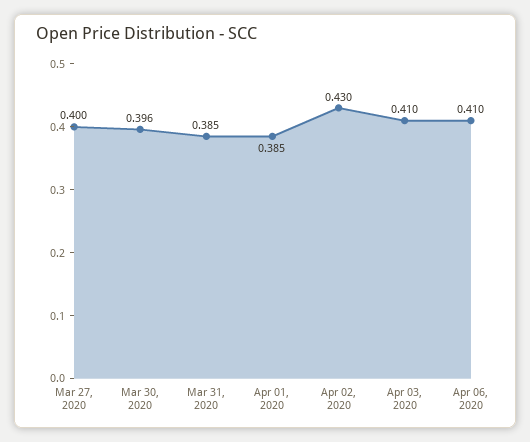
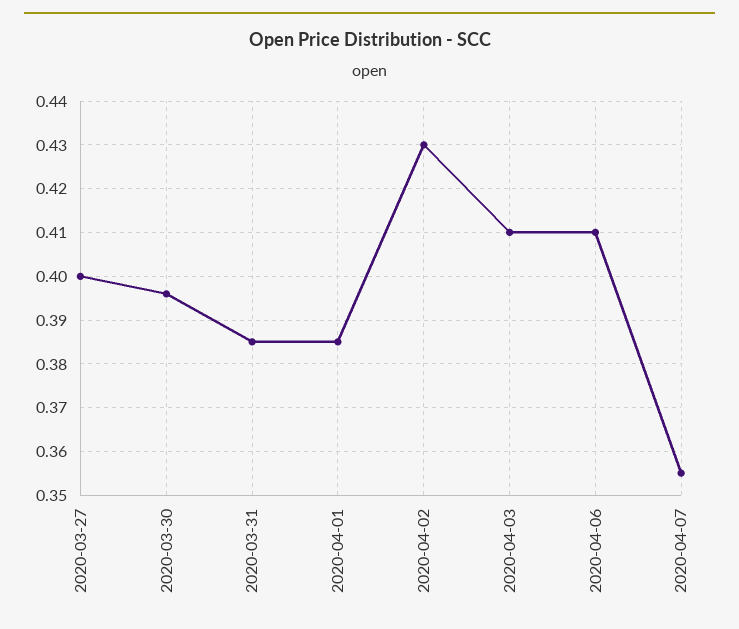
2020-04-07: none -> 0.355

